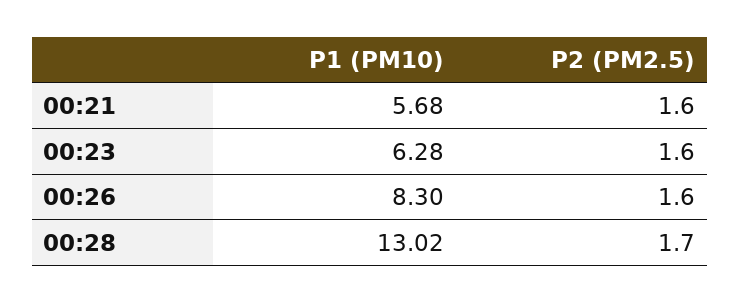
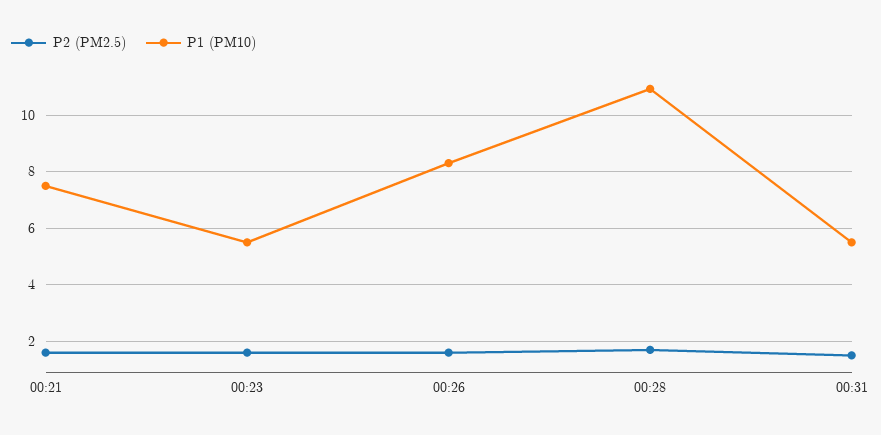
P1 (PM10), 00:21: 5.68 -> 7.5
P1 (PM10), 00:23: 6.28 -> 5.5
P1 (PM10), 00:28: 13.02 -> 11
P2 (PM2.5), 00:31: none -> 1.5
P1 (PM10), 00:31: none -> 5.5

